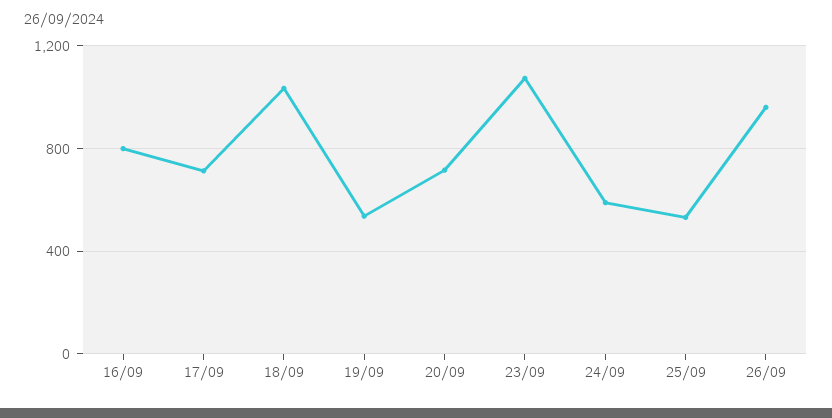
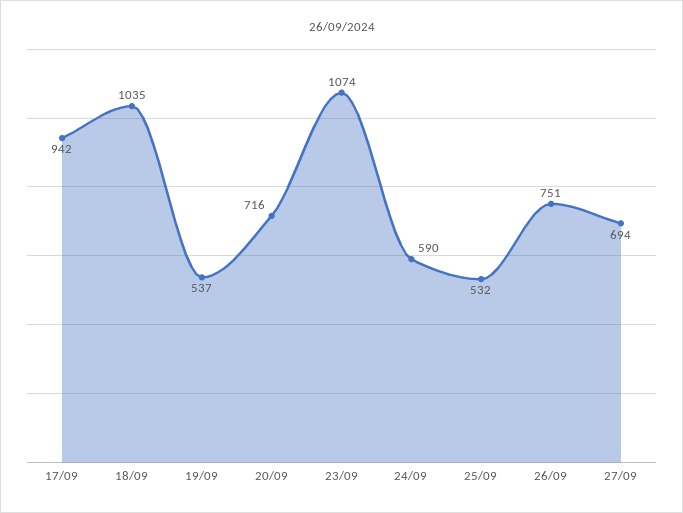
16/09: 800 -> none
17/09: 700 -> 942
26/09: 950 -> 751
27/09: none -> 694

